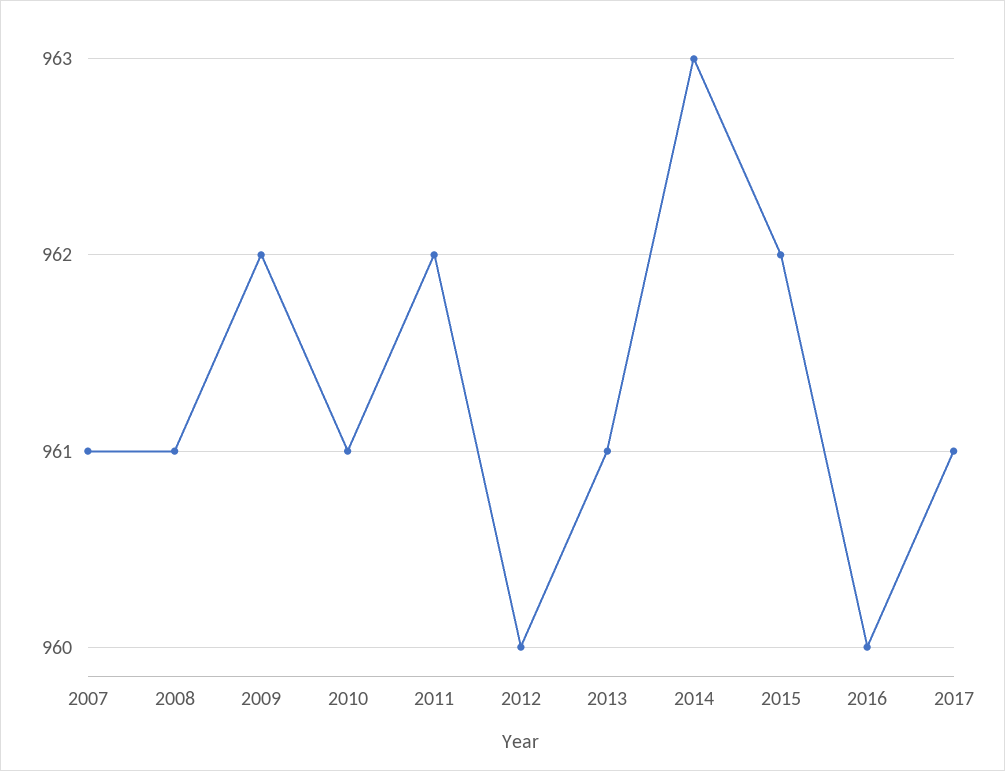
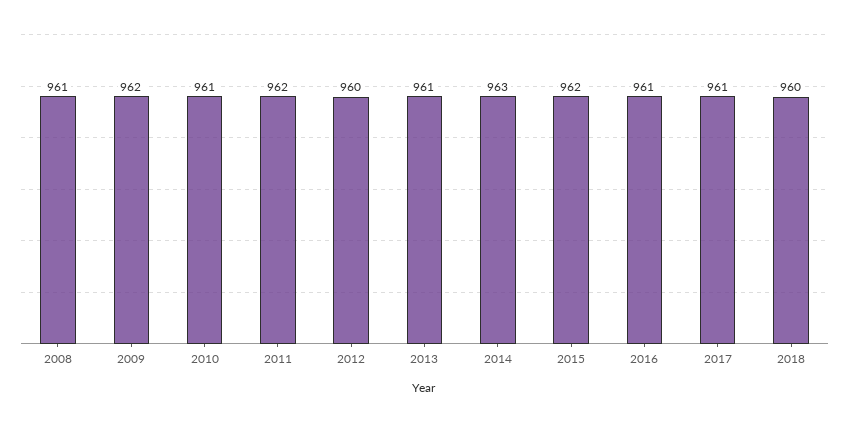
2007: 961 -> none
2016: 960 -> 961
2018: none -> 960

